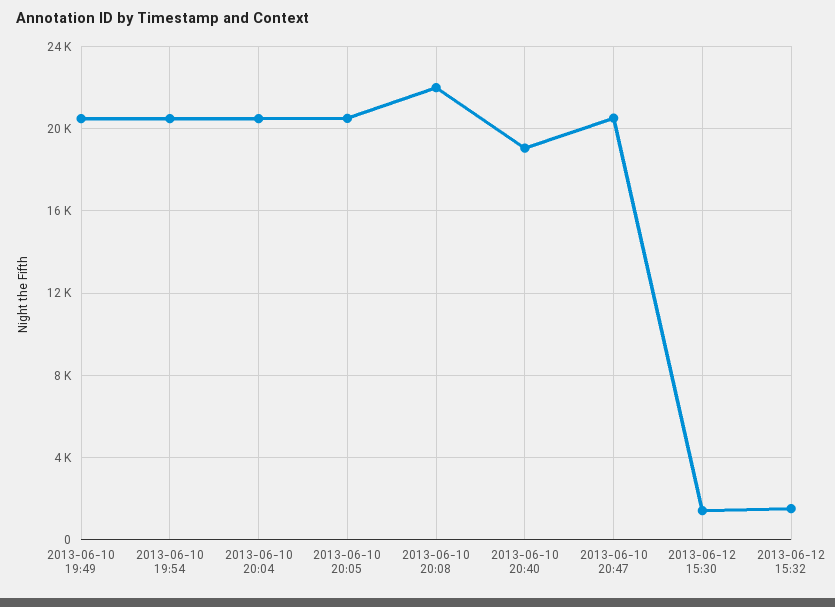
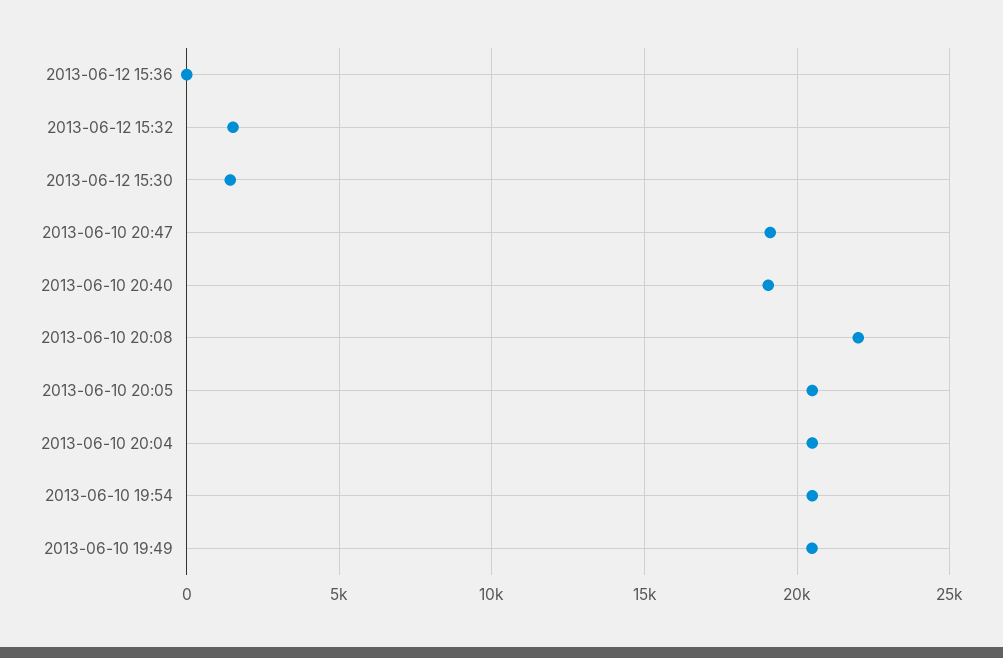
2013-06-10 20:47: 20500 -> 19000
2013-06-12 15:36: none -> 0

